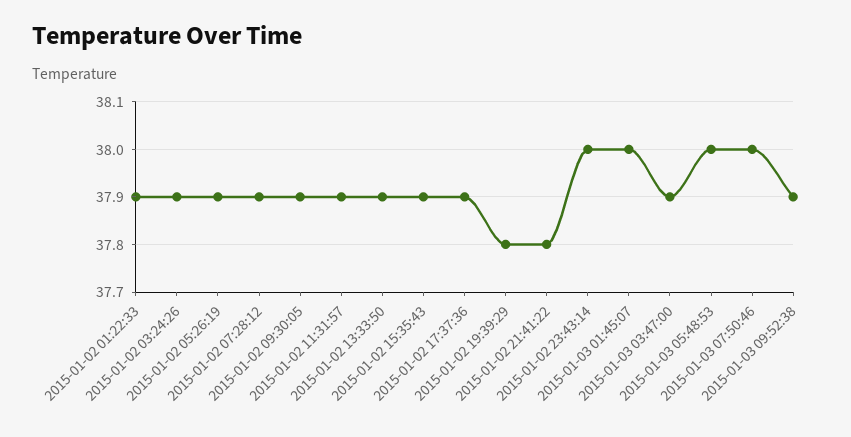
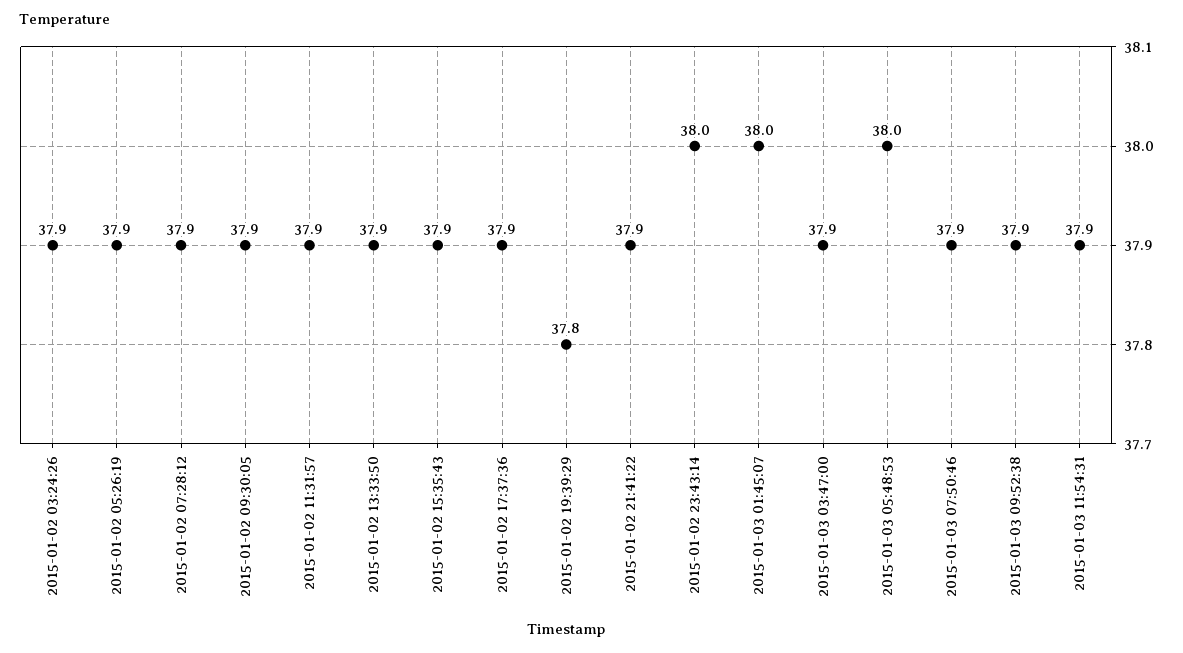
2015-01-02 01:22:33: 37.9 -> none
2015-01-02 21:41:22: 37.8 -> 37.9
2015-01-03 07:50:46: 38 -> 37.9
2015-01-03 11:54:31: none -> 37.9

